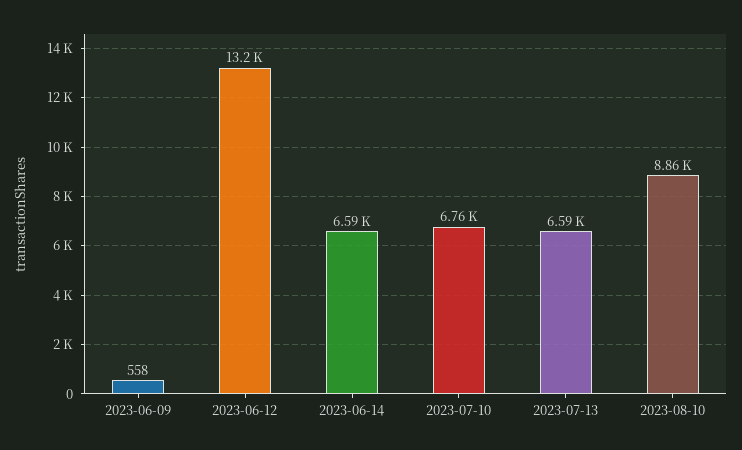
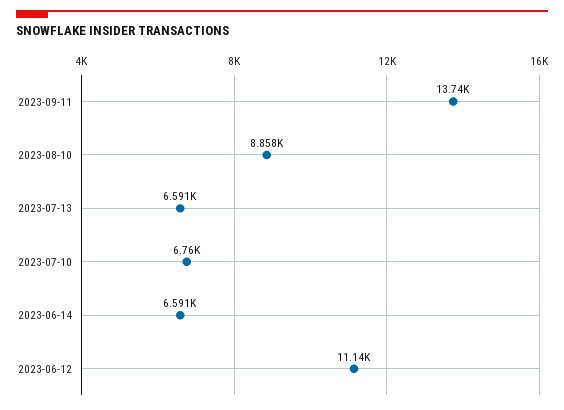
2023-06-09: 558 -> none
2023-06-12: 13200 -> 11140
2023-09-11: none -> 13740

